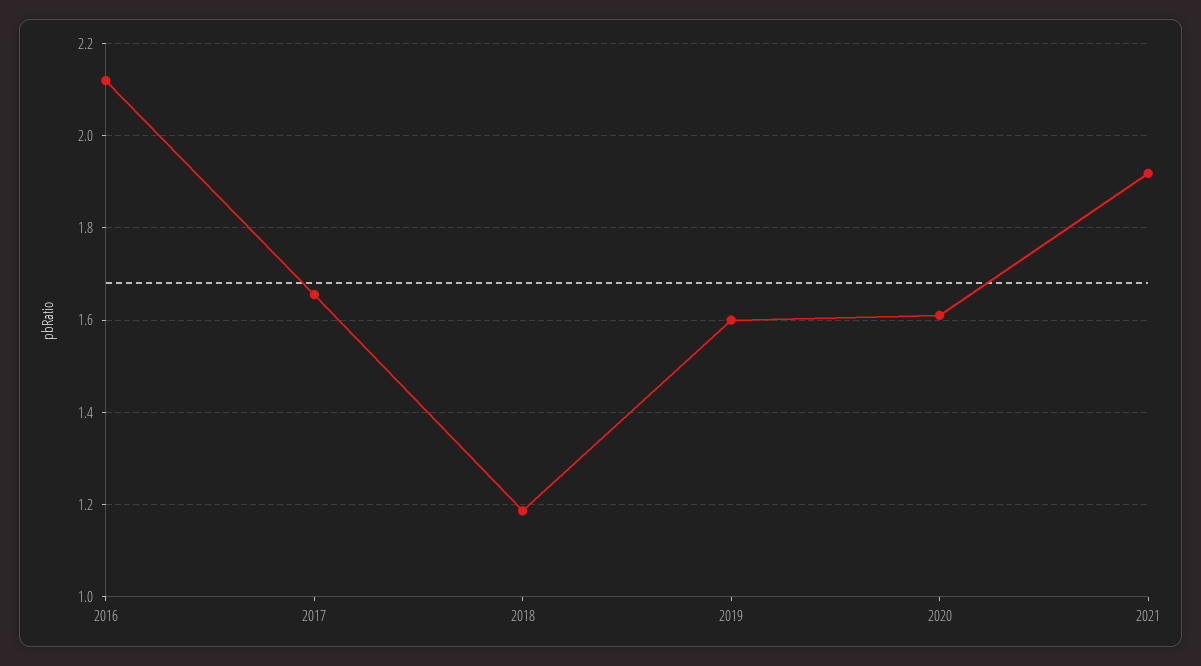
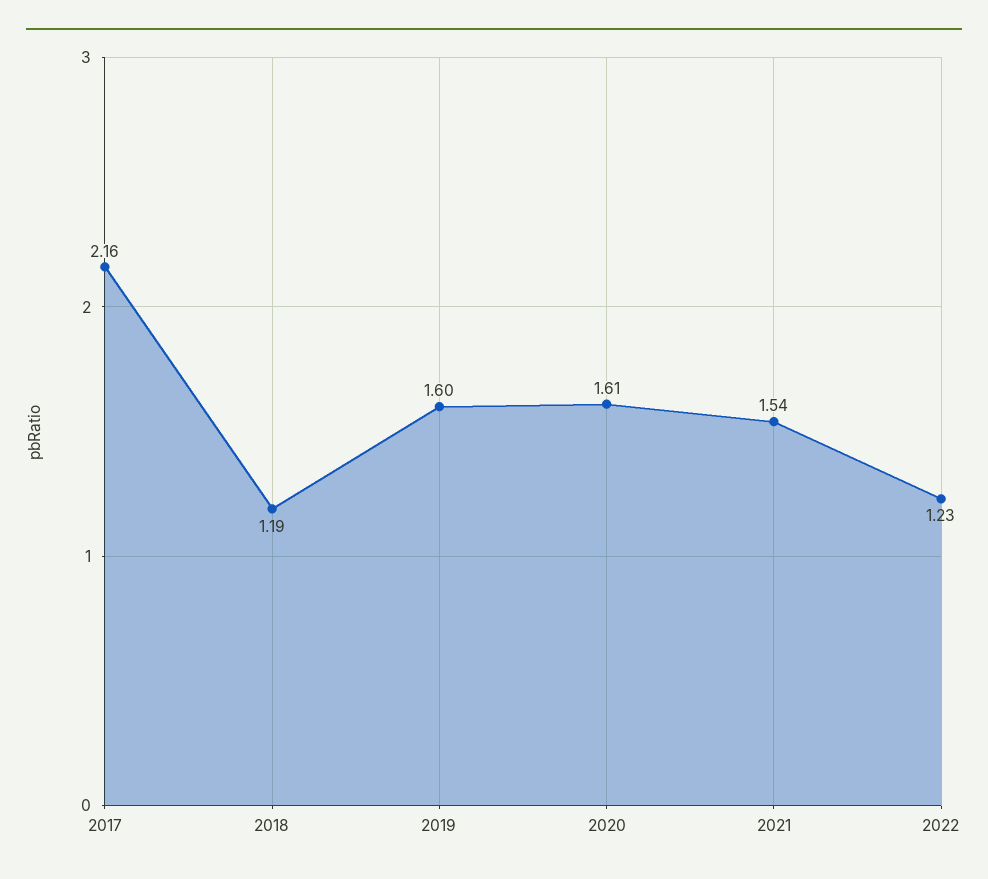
2016: 2.12 -> none
2017: 1.66 -> 2.16
2021: 1.92 -> 1.54
2022: none -> 1.23

